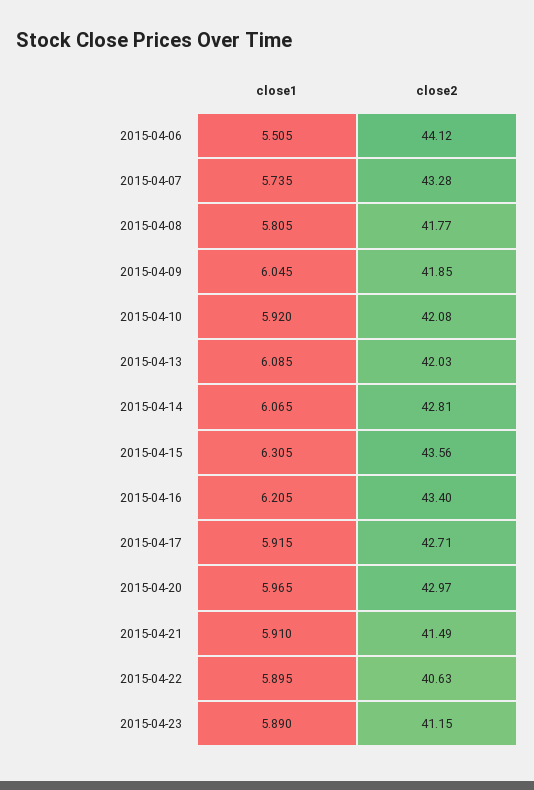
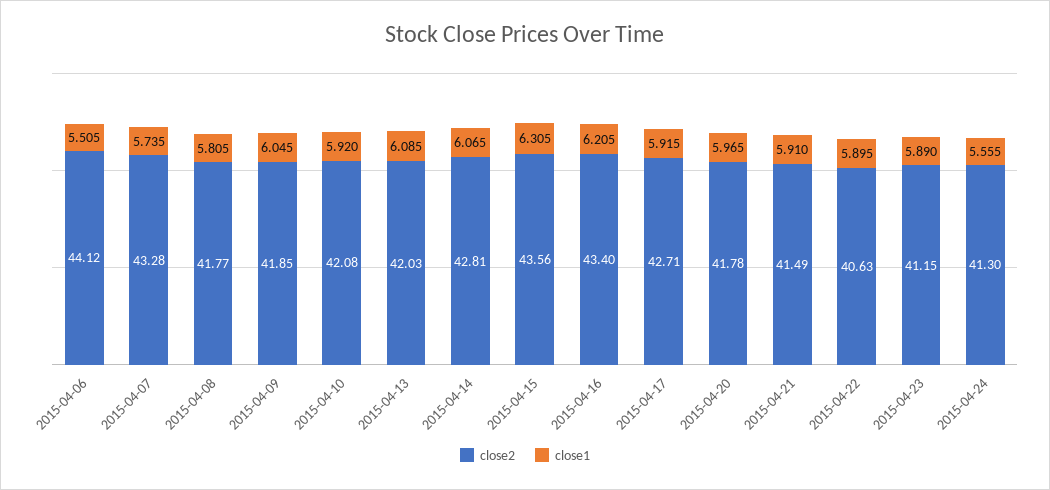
close2, 2015-04-20: 42.97 -> 41.78
close2, 2015-04-24: none -> 41.3
close1, 2015-04-24: none -> 5.555

